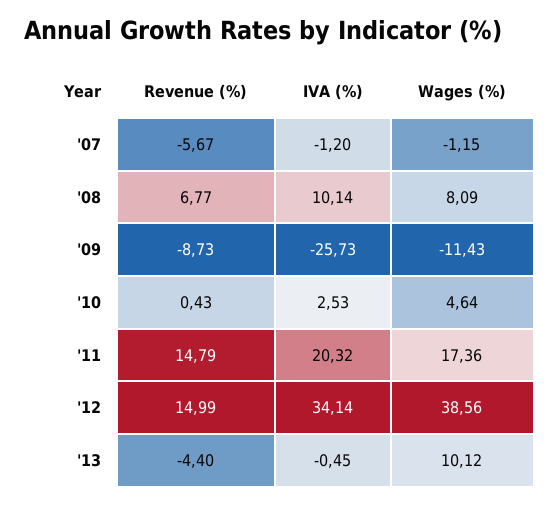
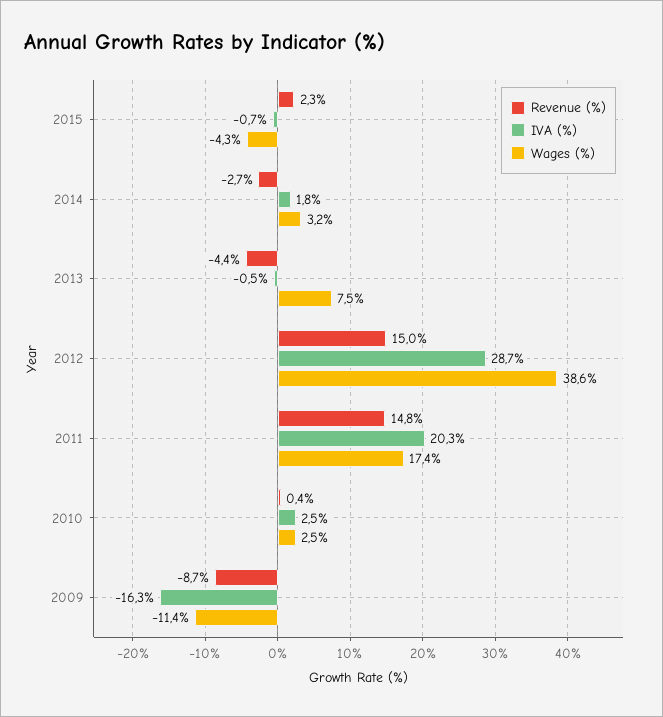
Revenue (%), '07: -5.67 -> none
IVA (%), '07: -1.2 -> none
Wages (%), '07: -1.15 -> none
Revenue (%), '08: 6.77 -> none
IVA (%), '08: 10.14 -> none
Wages (%), '08: 8.09 -> none
IVA (%), '09: -25.73 -> -16.3
Wages (%), '10: 4.64 -> 2.5
IVA (%), '12: 34.14 -> 28.7
Wages (%), '13: 10.12 -> 7.5
Revenue (%), 2015: none -> 2.3
IVA (%), 2015: none -> -0.7
Wages (%), 2015: none -> -4.3
Revenue (%), 2014: none -> -2.7
IVA (%), 2014: none -> 1.8
Wages (%), 2014: none -> 3.2

